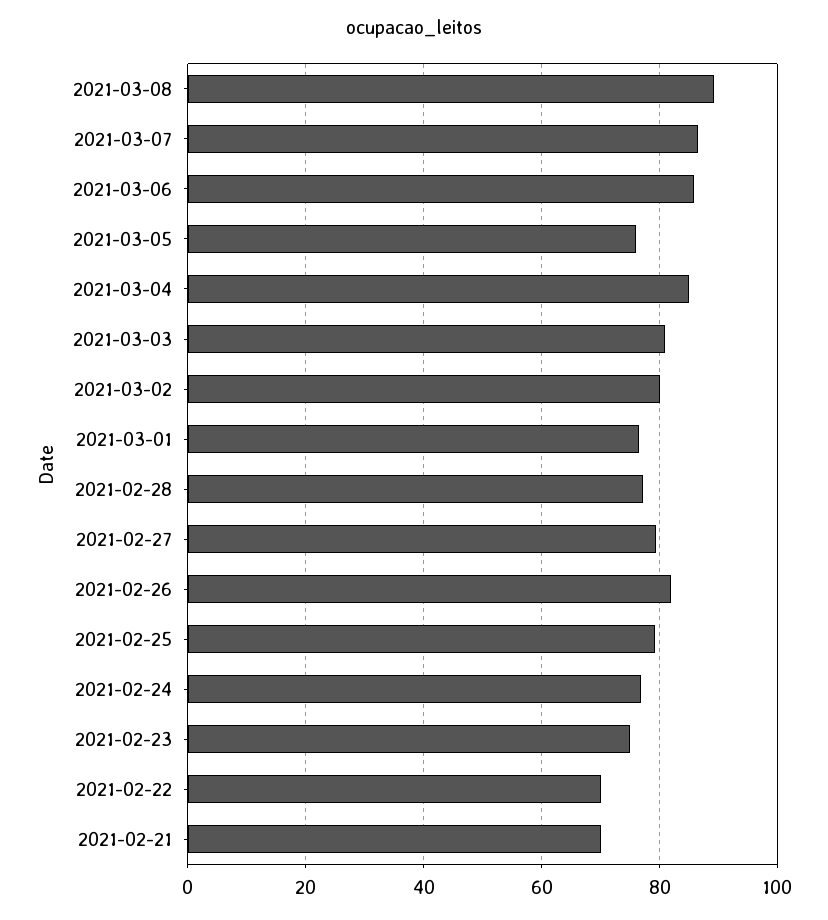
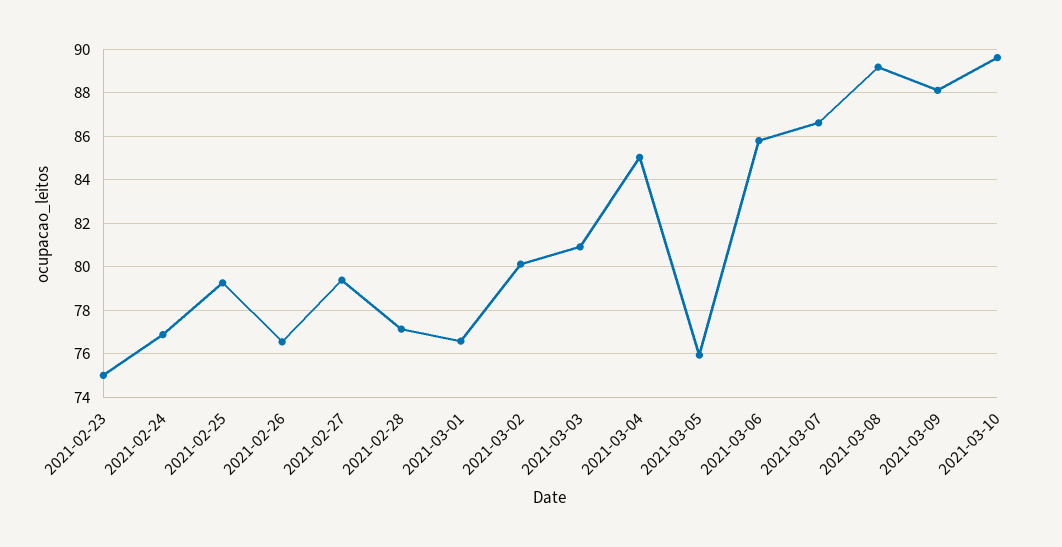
2021-02-26: 82 -> 76.5
2021-02-22: 70 -> none
2021-02-21: 70 -> none
2021-03-09: none -> 88
2021-03-10: none -> 89.5

